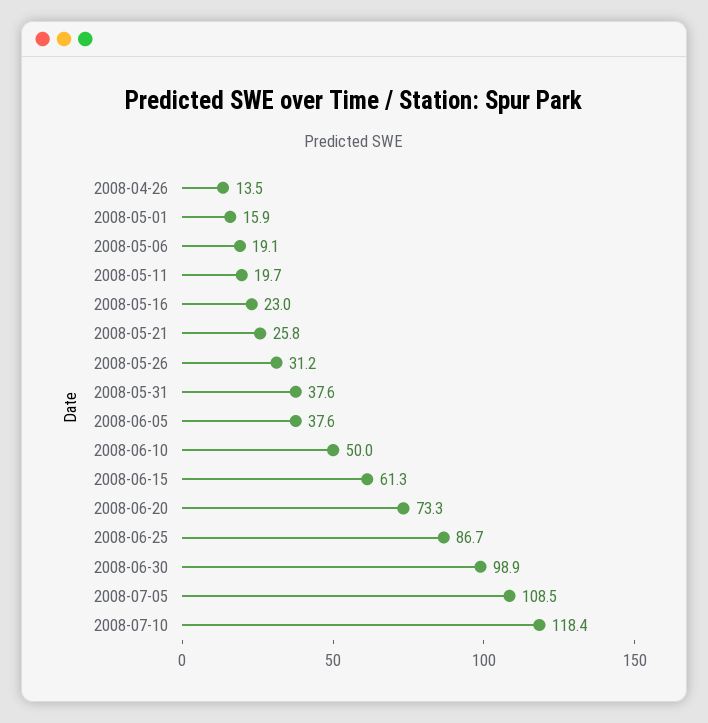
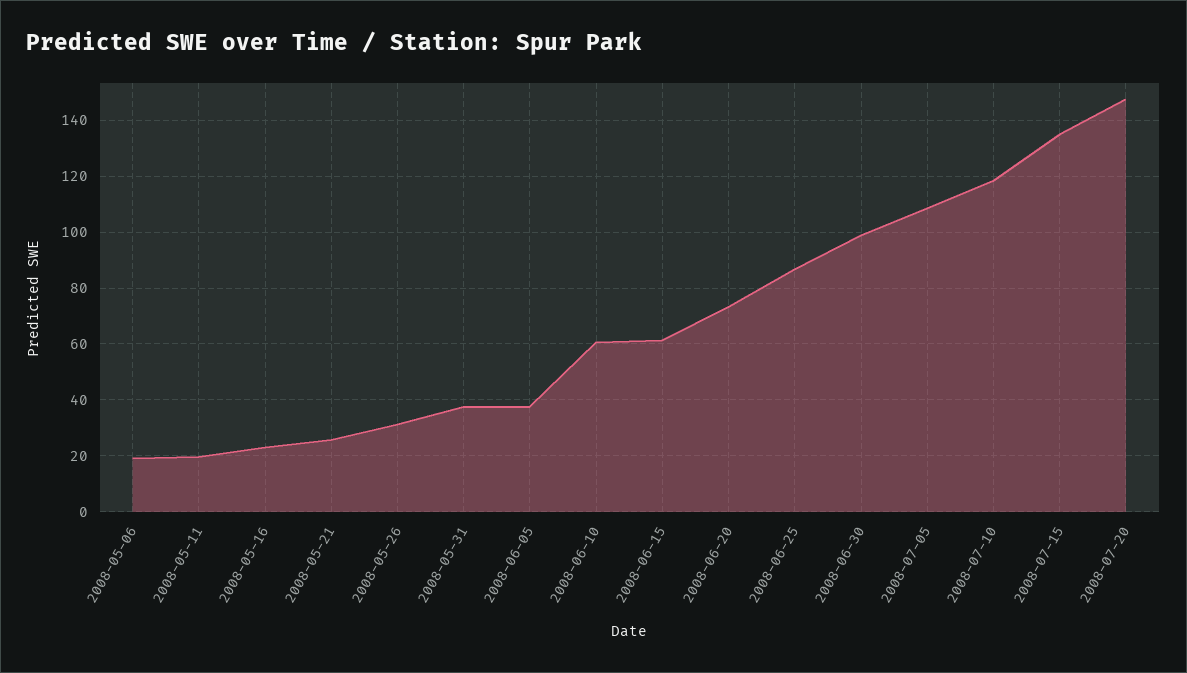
2008-04-26: 13.5 -> none
2008-05-01: 15.9 -> none
2008-06-10: 50 -> 60
2008-07-15: none -> 135
2008-07-20: none -> 147.5

